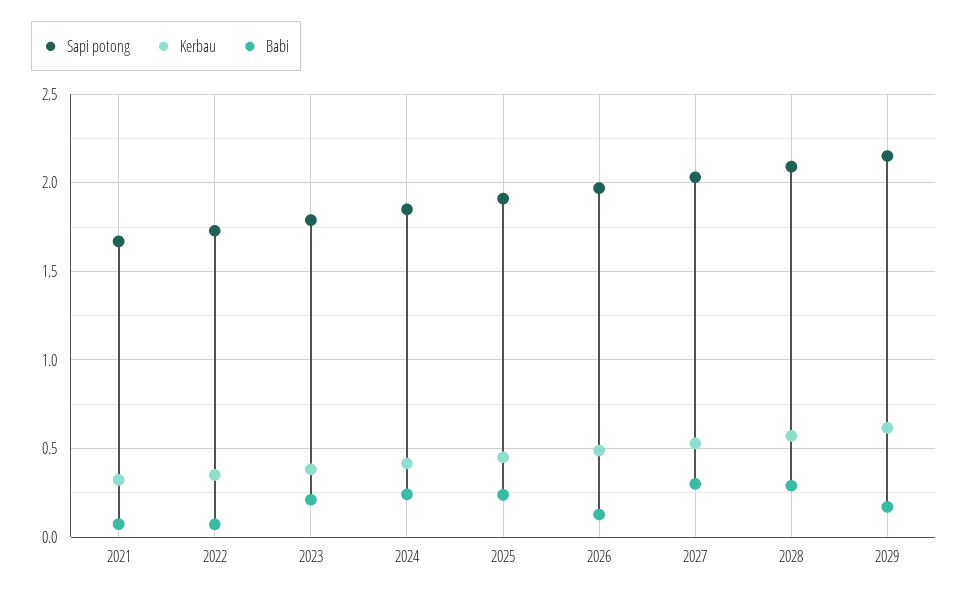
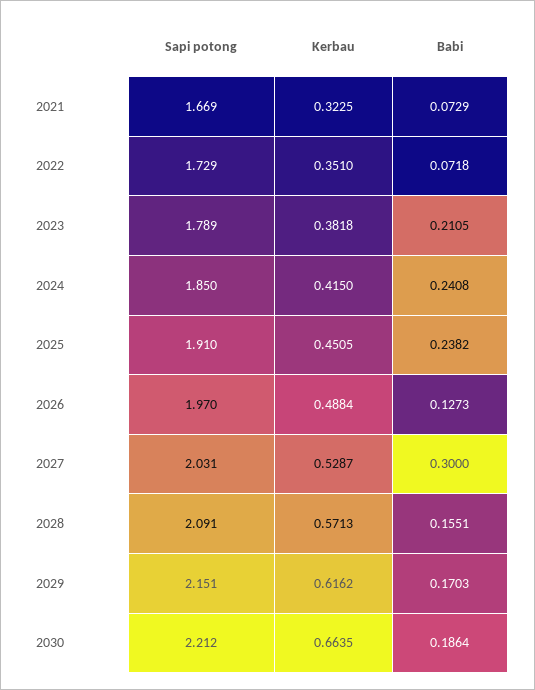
Babi, 2028: 0.3 -> 0.1551
Sapi potong, 2030: none -> 2.212
Kerbau, 2030: none -> 0.6635
Babi, 2030: none -> 0.1864

